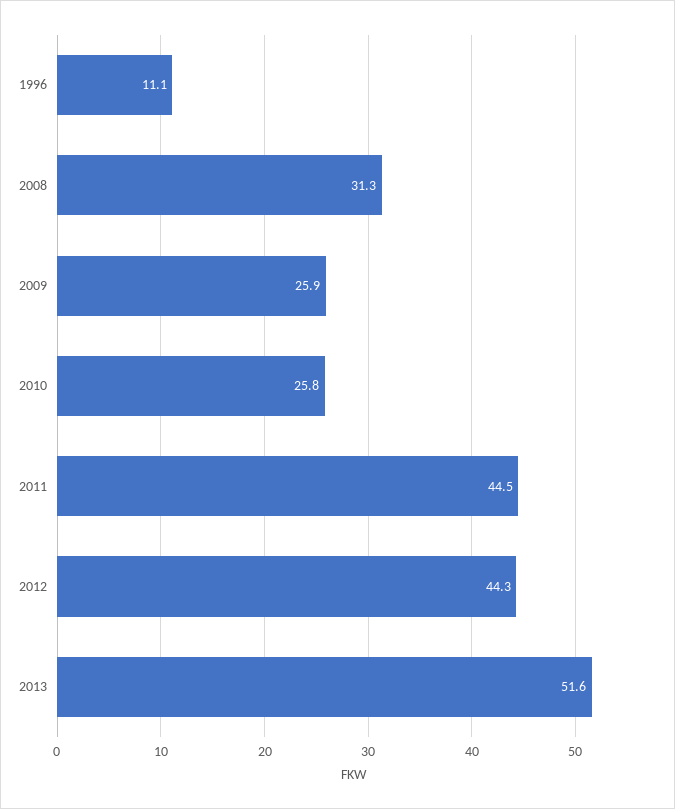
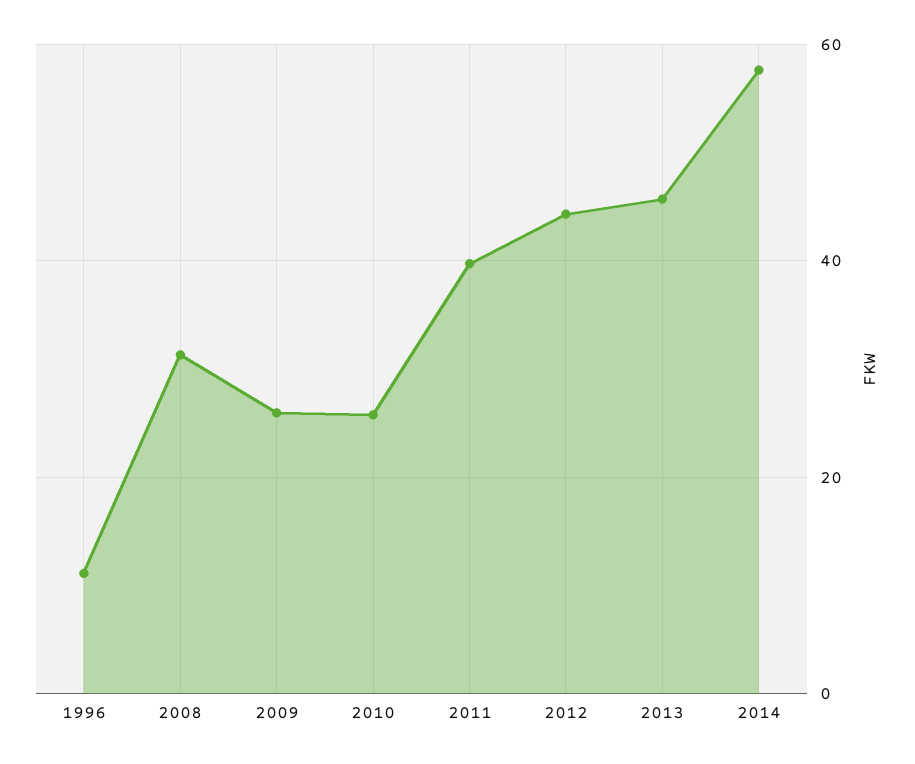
2011: 44.5 -> 40
2013: 51.6 -> 46
2014: none -> 58

